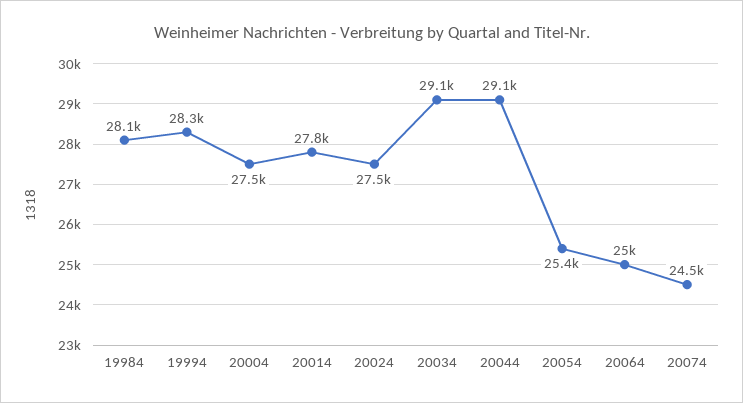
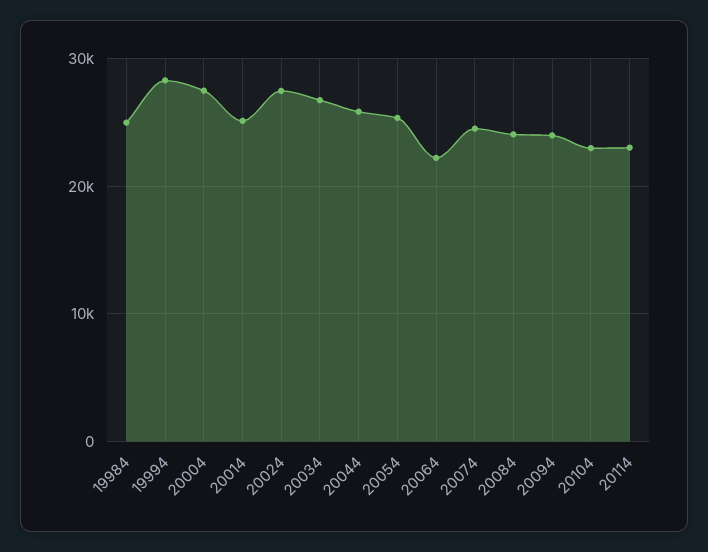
19984: 28100 -> 25000
20014: 27800 -> 25000
20034: 29100 -> 27000
20044: 29100 -> 26000
20064: 25000 -> 22000
20084: none -> 24000
20094: none -> 24000
20104: none -> 23000
20114: none -> 23000

